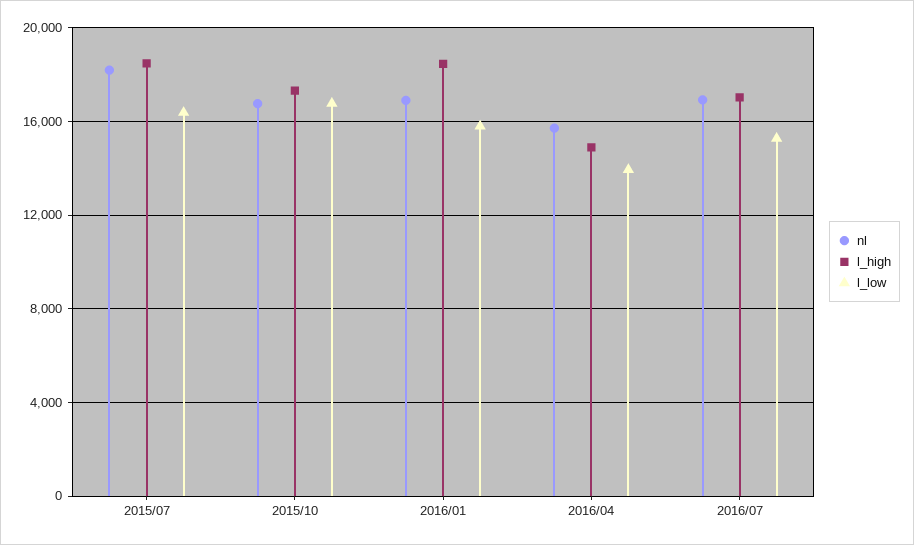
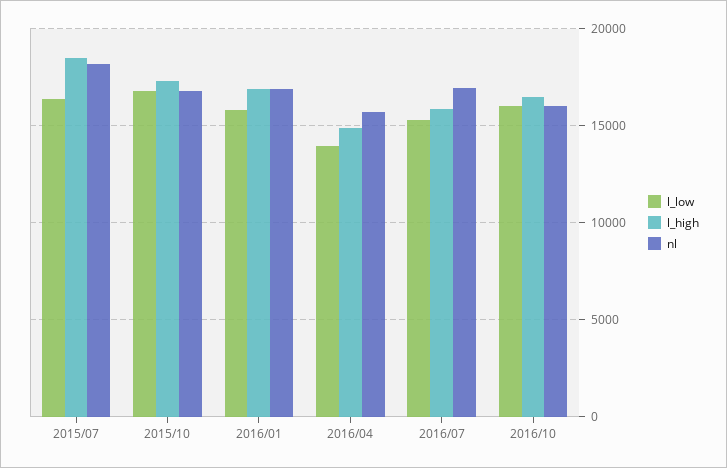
l_high, 2016/01: 18500 -> 17000
l_high, 2016/07: 17000 -> 16000
l_low, 2016/10: none -> 16000
l_high, 2016/10: none -> 16500
nl, 2016/10: none -> 16000

